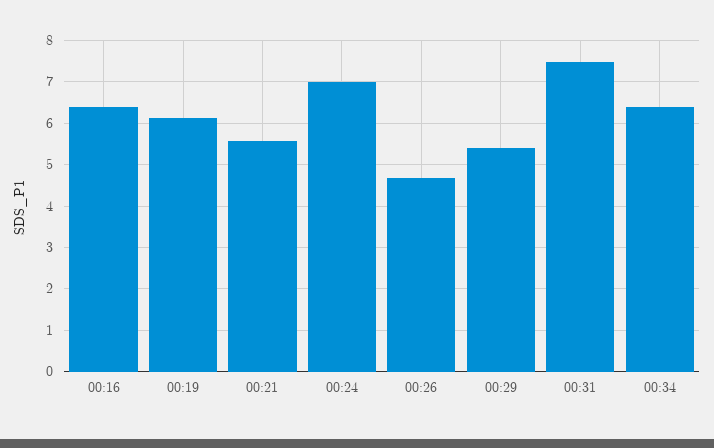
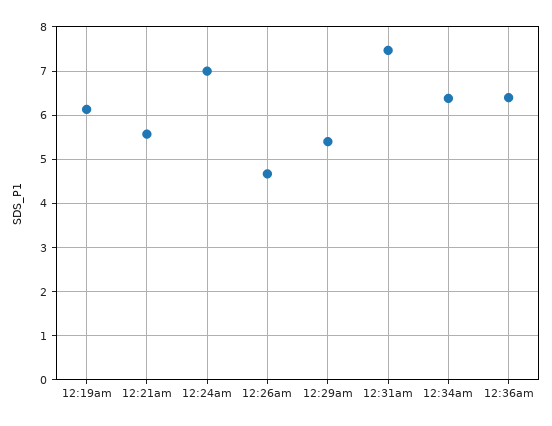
00:16: 6.4 -> none
12:36am: none -> 6.4

